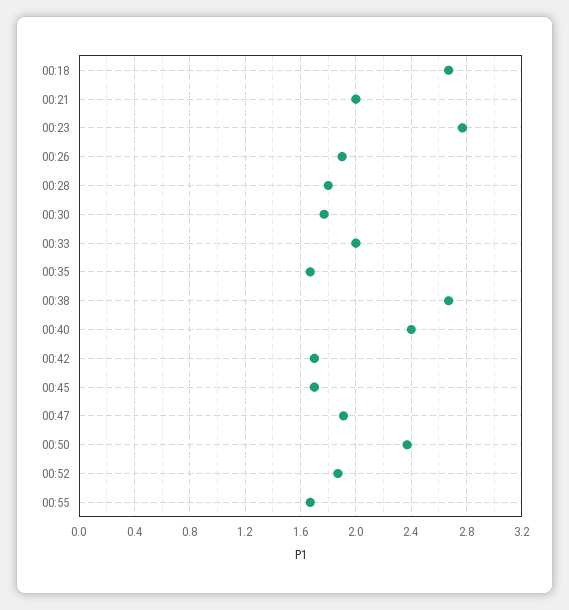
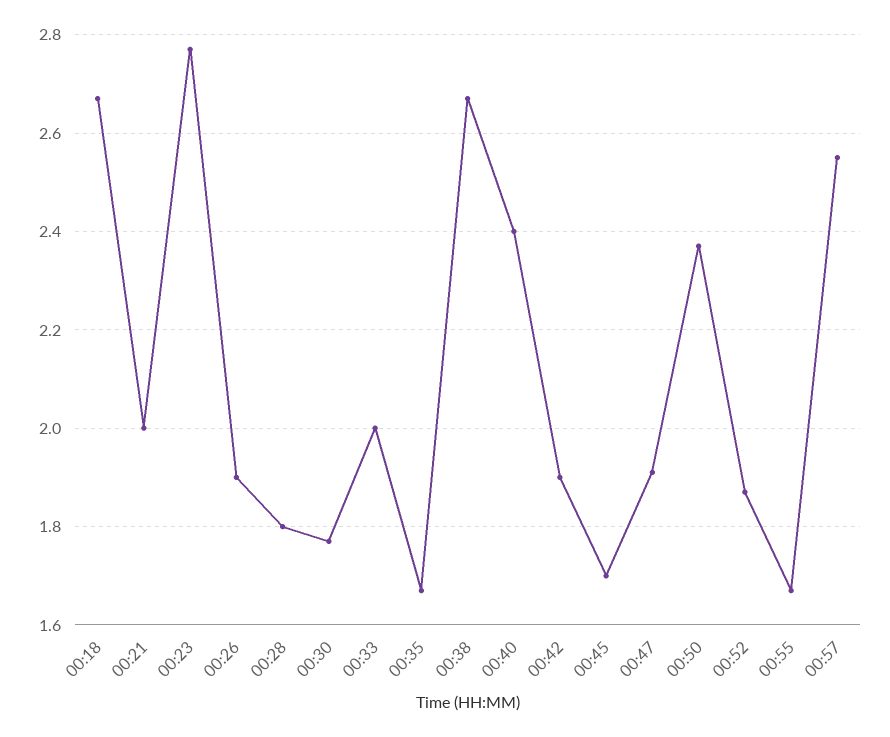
00:42: 1.7 -> 1.9
00:57: none -> 2.55

